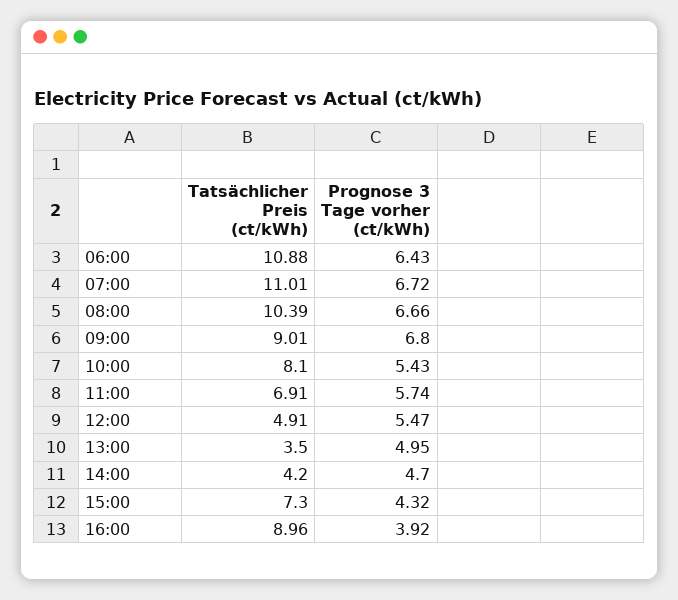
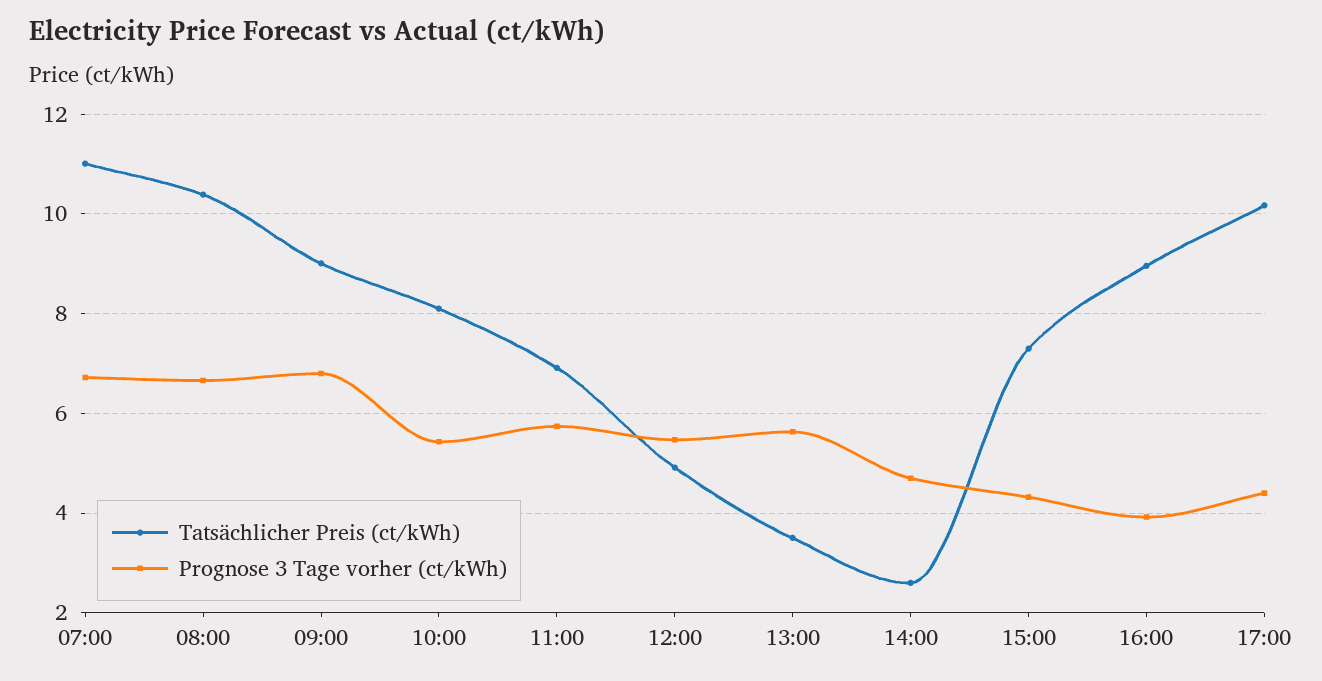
Tatsächlicher Preis (ct/kWh), 06:00: 10.88 -> none
Prognose 3 Tage vorher (ct/kWh), 06:00: 6.43 -> none
Prognose 3 Tage vorher (ct/kWh), 13:00: 4.95 -> 5.6
Tatsächlicher Preis (ct/kWh), 14:00: 4.2 -> 2.6
Tatsächlicher Preis (ct/kWh), 17:00: none -> 10.2
Prognose 3 Tage vorher (ct/kWh), 17:00: none -> 4.4

